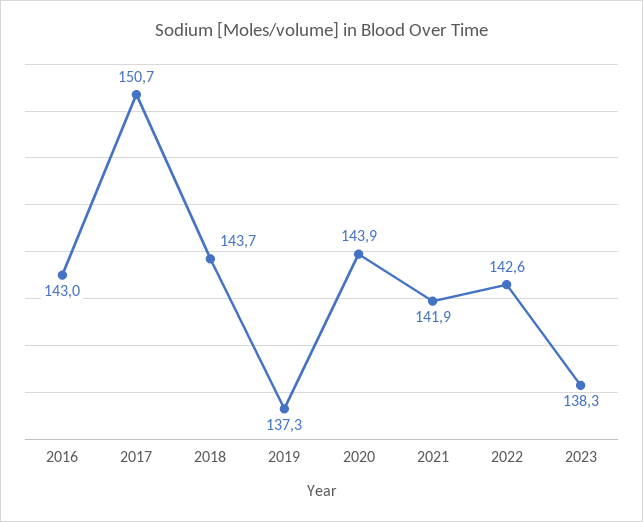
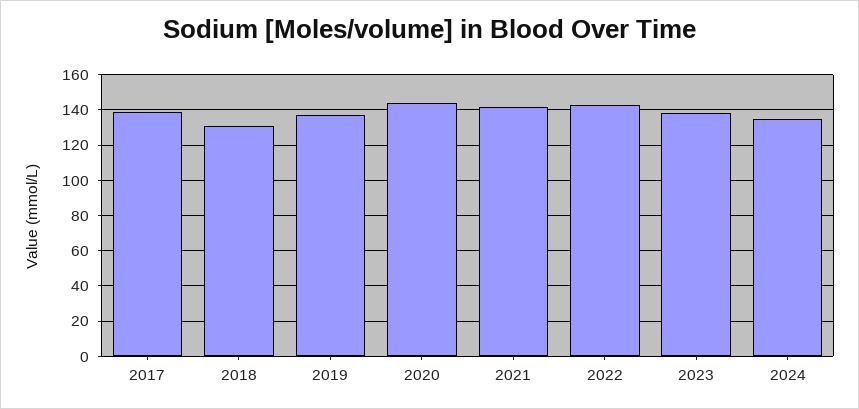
2016: 143 -> none
2017: 150.7 -> 140
2018: 143.7 -> 130
2024: none -> 135

